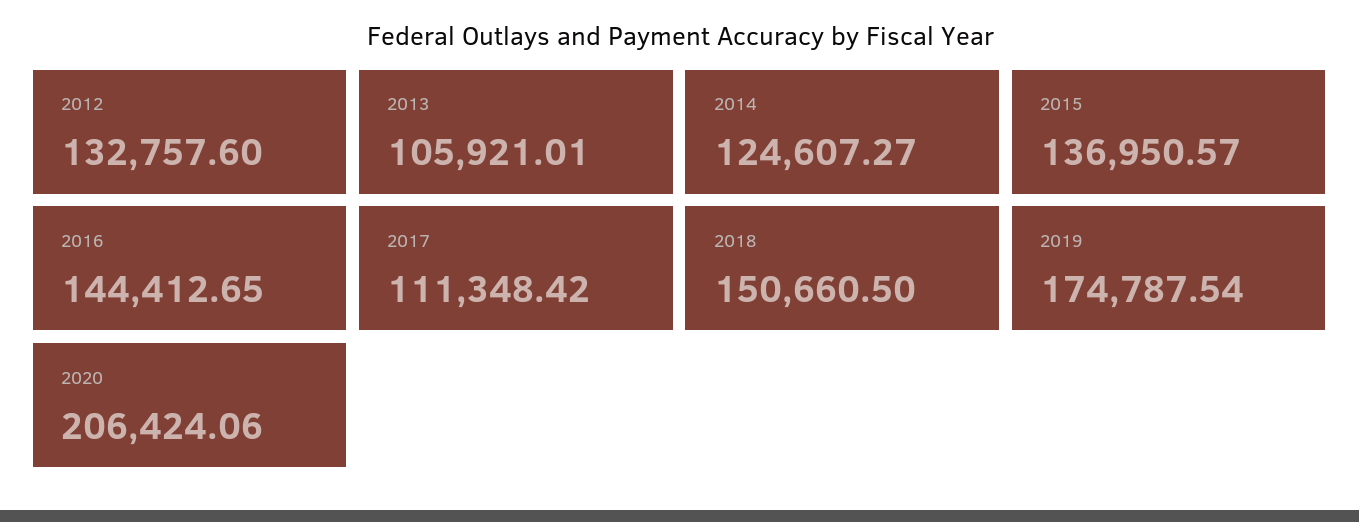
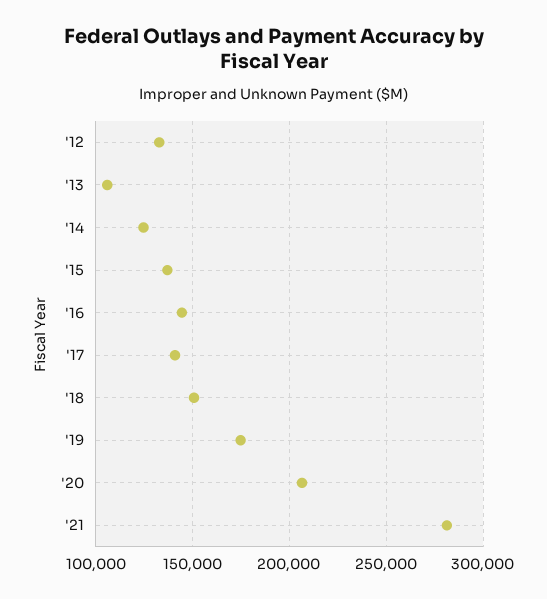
2017: 111348.42 -> 140000
'21: none -> 280000

